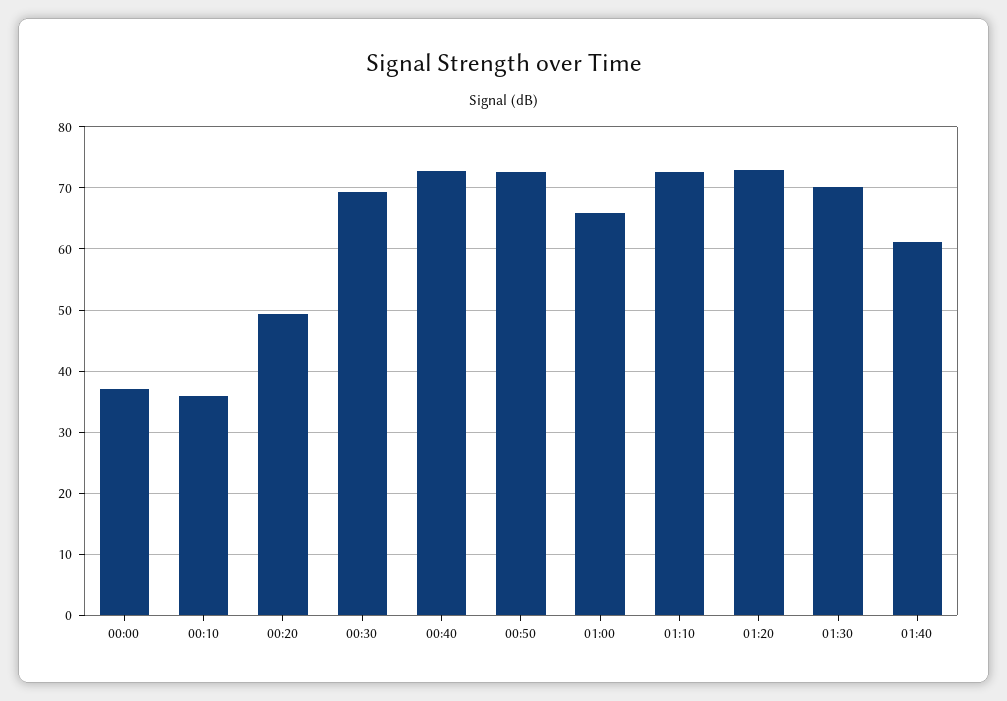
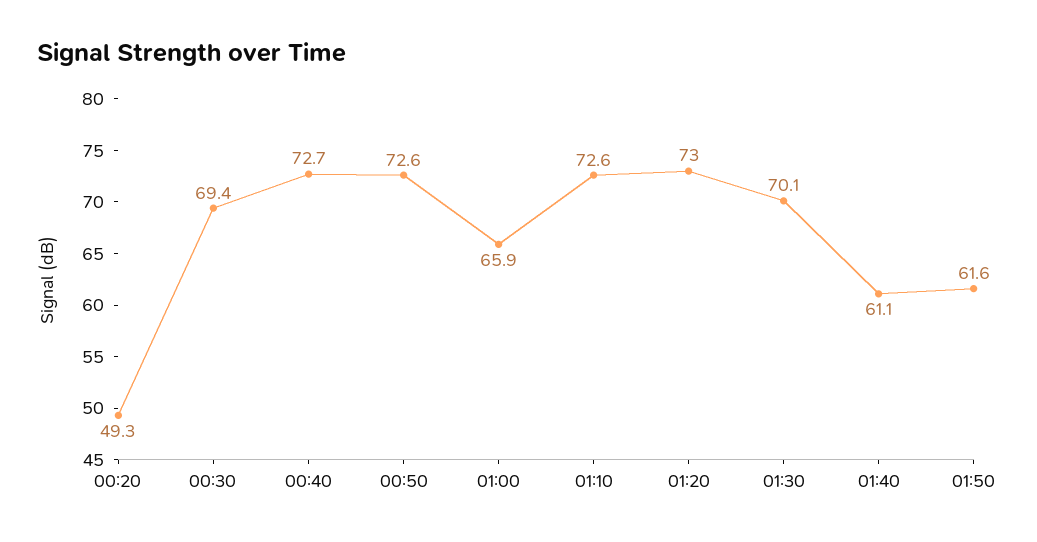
00:00: 37 -> none
00:10: 36 -> none
01:50: none -> 61.6

